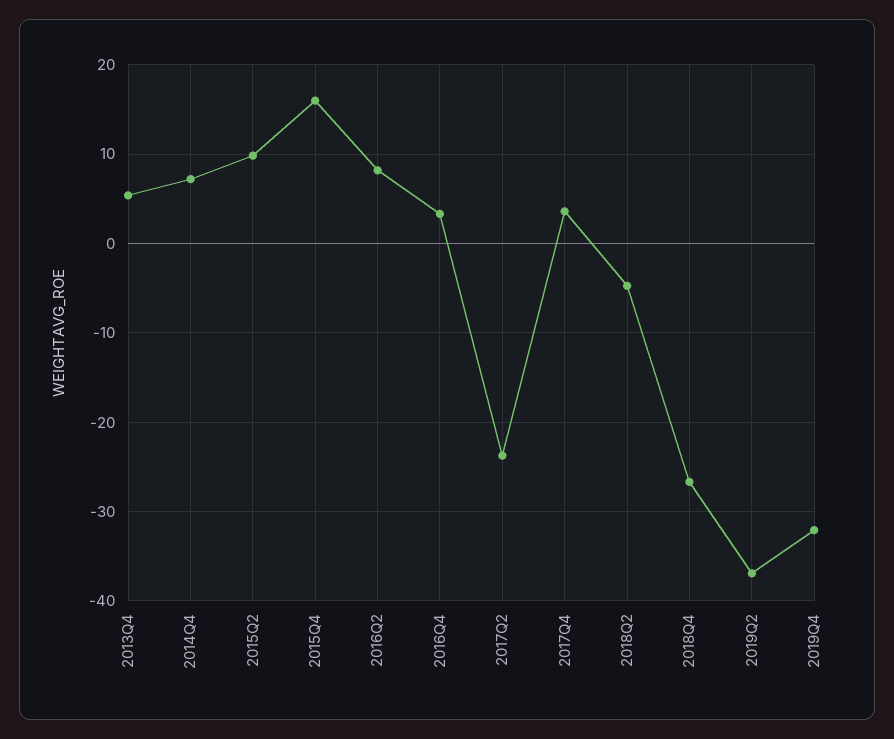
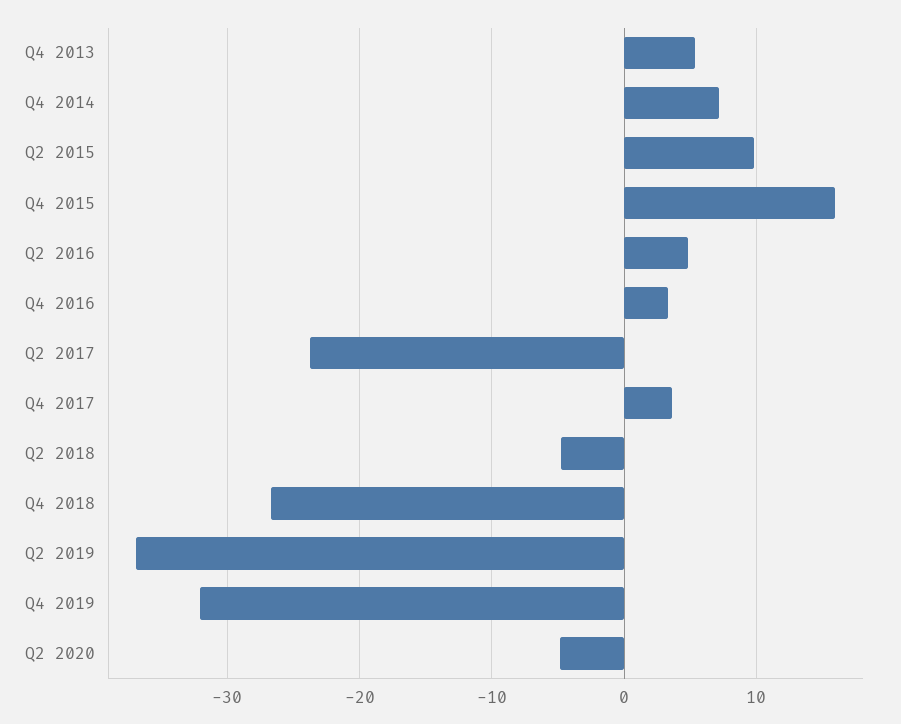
2016Q2: 8 -> 5
Q2 2020: none -> -5

